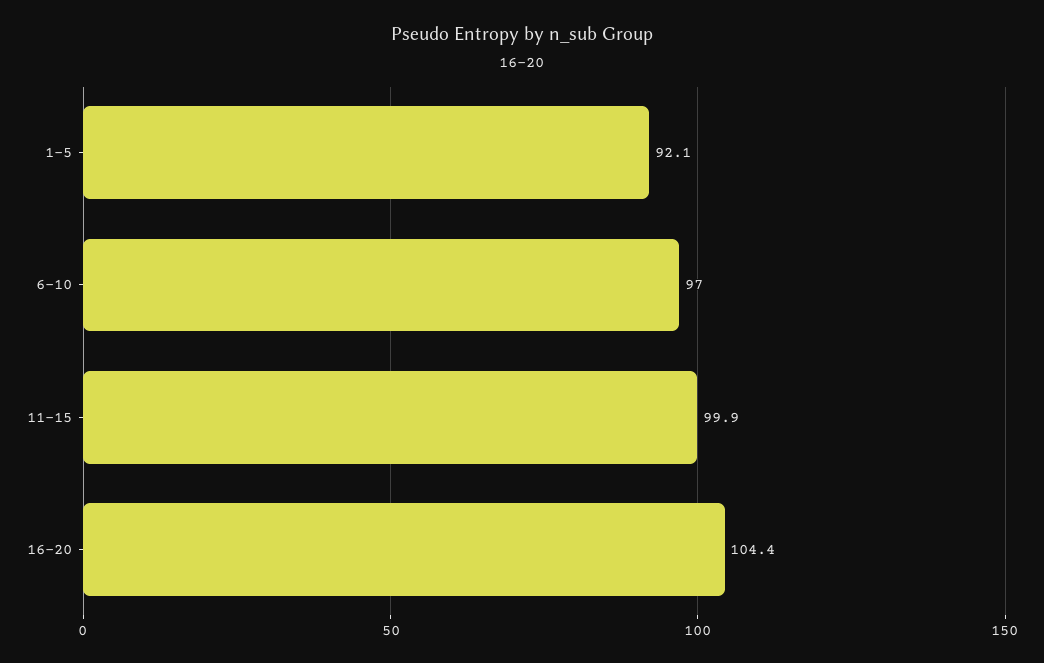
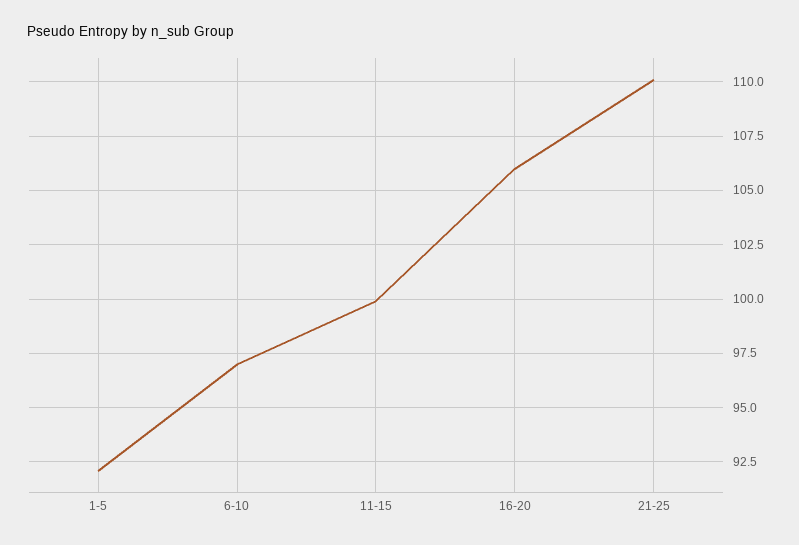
16-20: 104.4 -> 106
21-25: none -> 110

